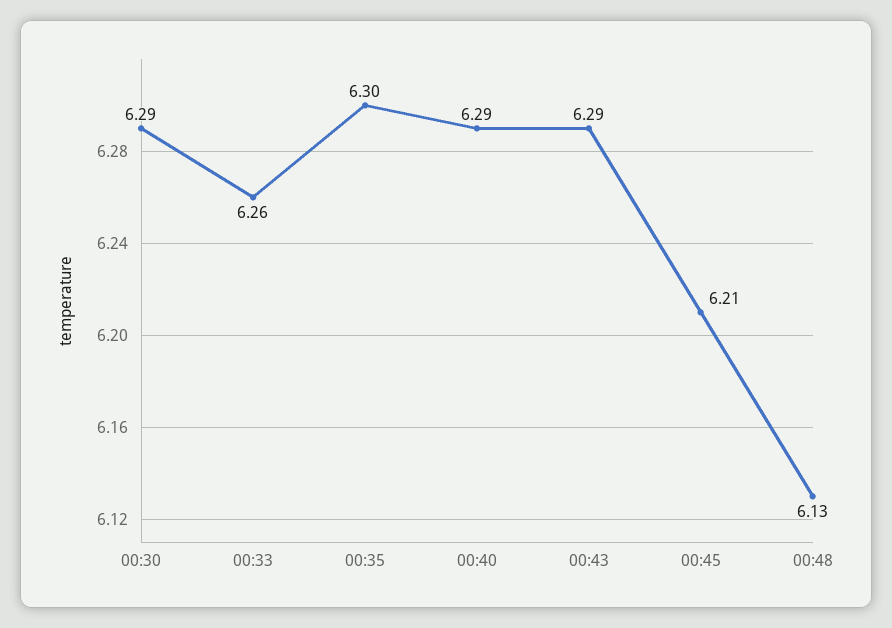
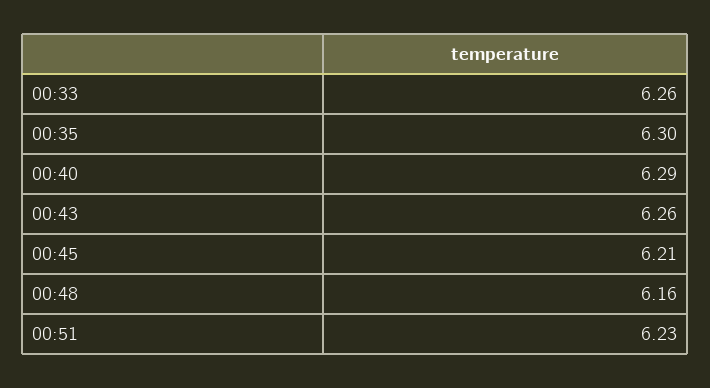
00:30: 6.29 -> none
00:43: 6.29 -> 6.26
00:48: 6.13 -> 6.16
00:51: none -> 6.23

